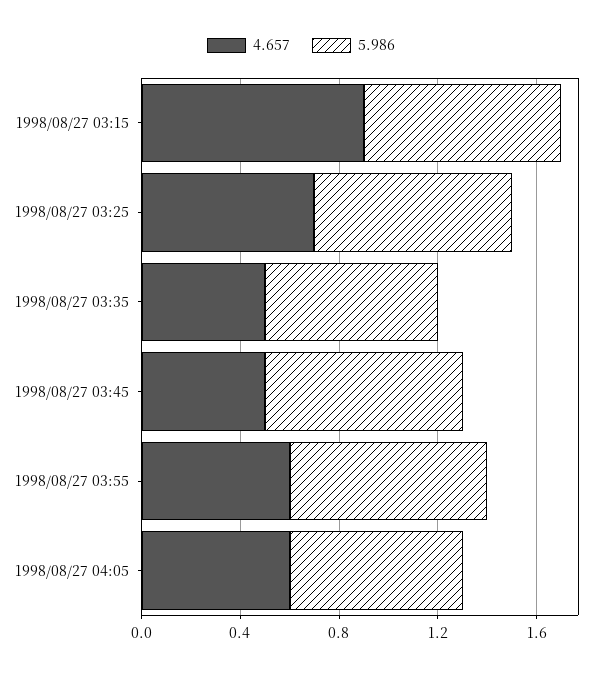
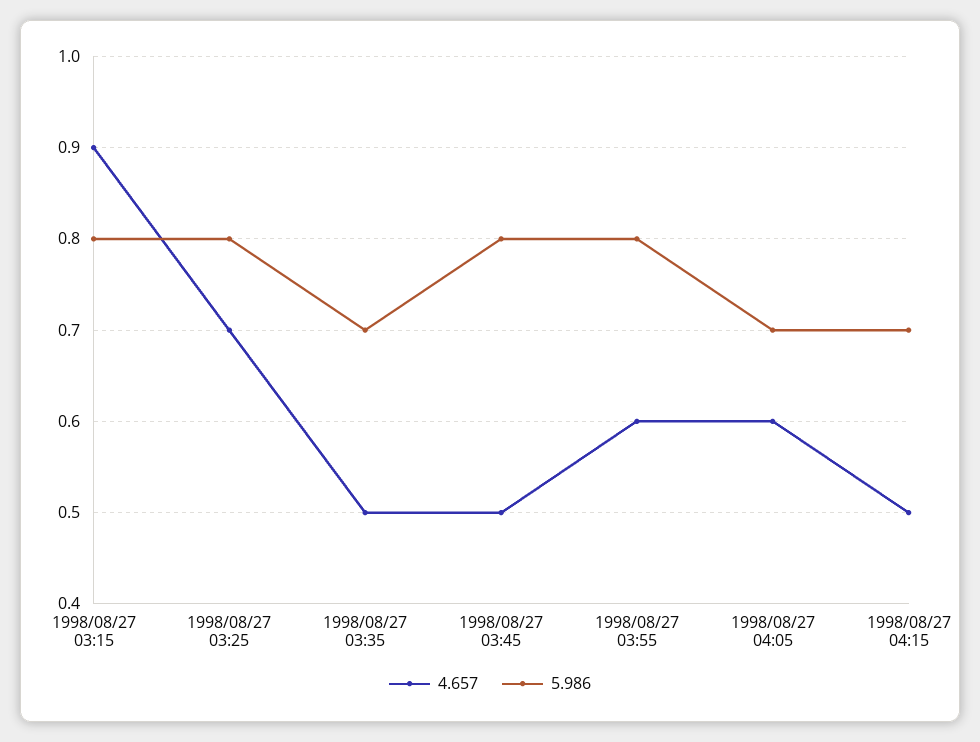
4.657, 1998/08/27 04:15: none -> 0.5
5.986, 1998/08/27 04:15: none -> 0.7

